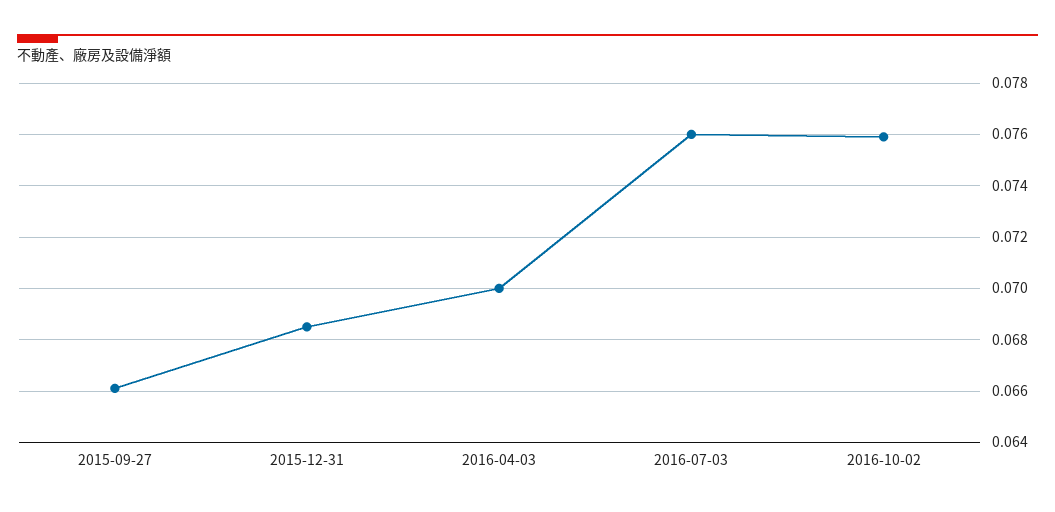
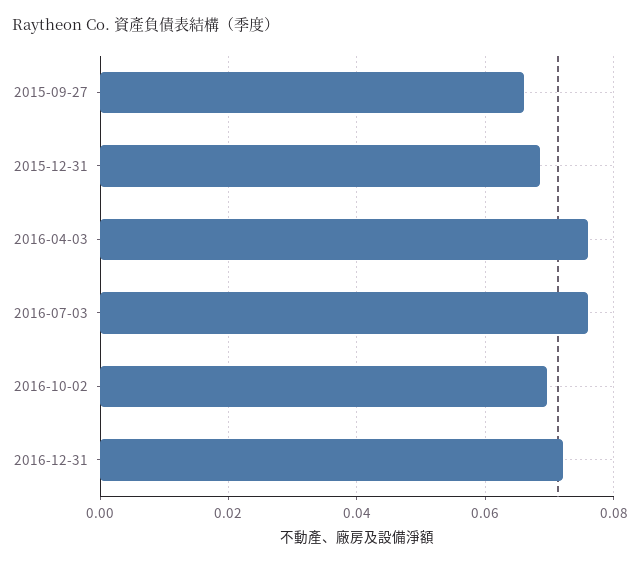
2016-04-03: 0.07 -> 0.076
2016-10-02: 0.076 -> 0.07
2016-12-31: none -> 0.072

